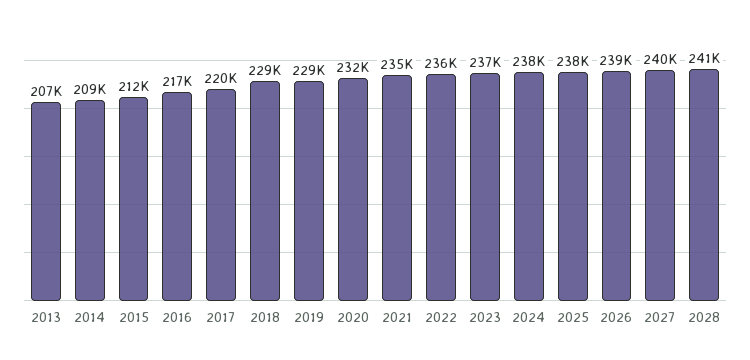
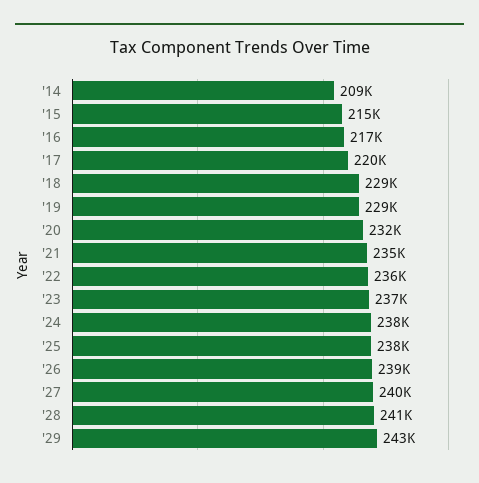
2013: 207000 -> none
2015: 212000 -> 215000
'29: none -> 243000

